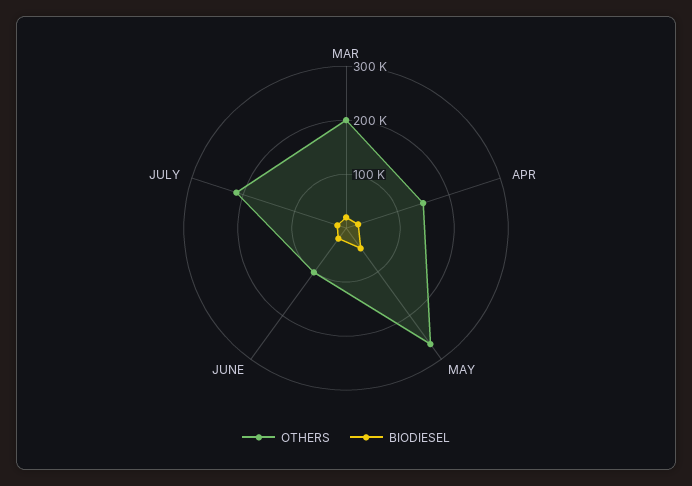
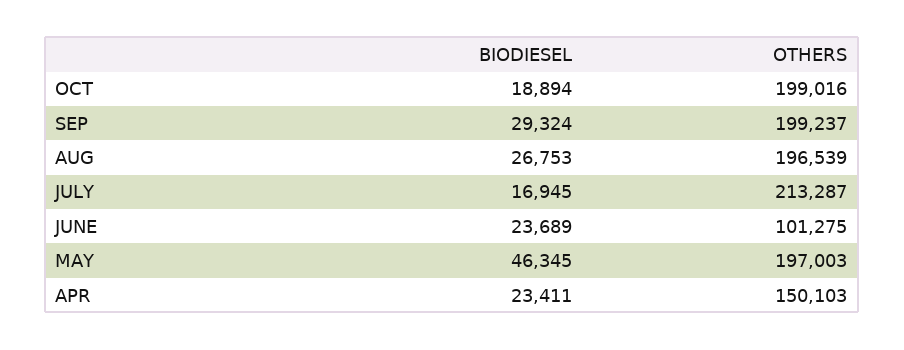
OTHERS, MAR: 200000 -> none
BIODIESEL, MAR: 20000 -> none
OTHERS, MAY: 260000 -> 197003
BIODIESEL, OCT: none -> 18894
OTHERS, OCT: none -> 199016
BIODIESEL, SEP: none -> 29324
OTHERS, SEP: none -> 199237
BIODIESEL, AUG: none -> 26753
OTHERS, AUG: none -> 196539

